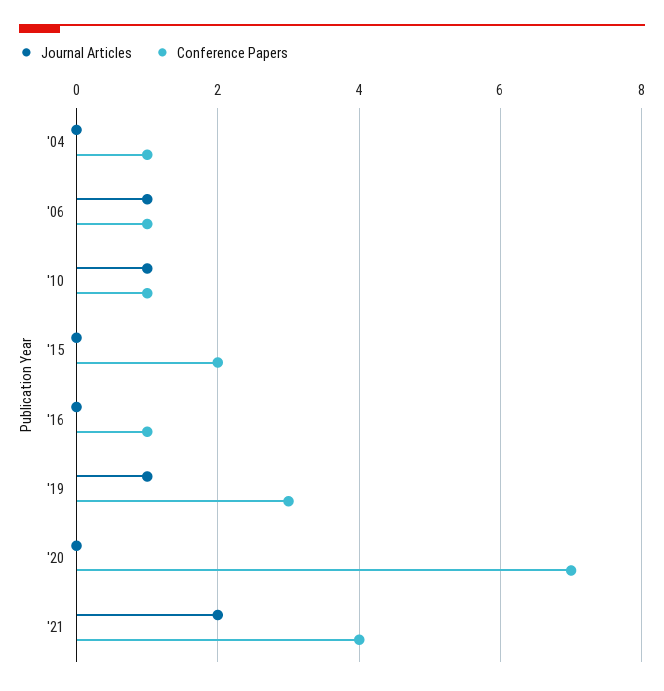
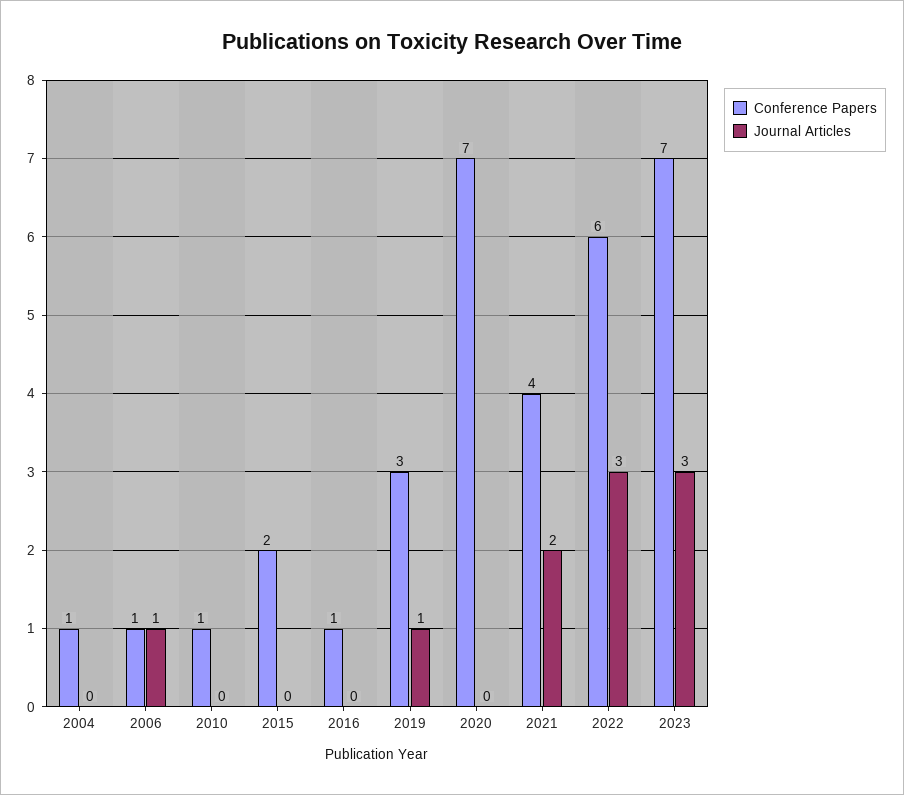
Journal Articles, '10: 1 -> 0
Conference Papers, 2022: none -> 6
Journal Articles, 2022: none -> 3
Conference Papers, 2023: none -> 7
Journal Articles, 2023: none -> 3

